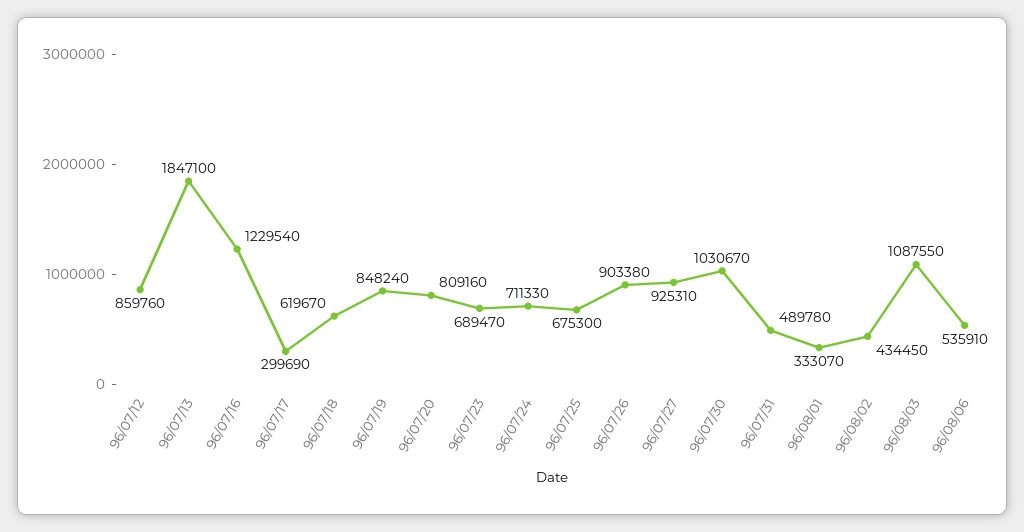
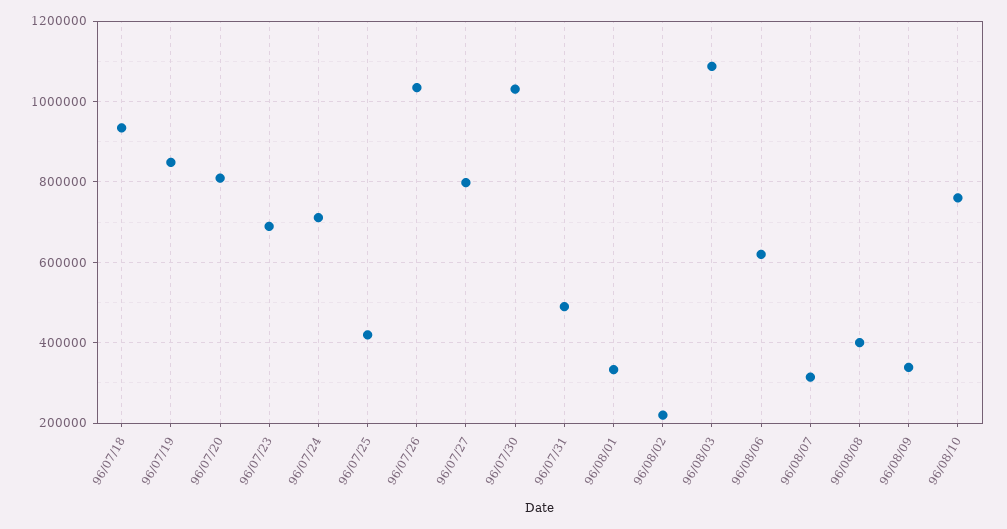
96/07/12: 859760 -> none
96/07/13: 1847100 -> none
96/07/16: 1229540 -> none
96/07/17: 299690 -> none
96/07/18: 619670 -> 940000
96/07/25: 675300 -> 420000
96/07/26: 903380 -> 1040000
96/07/27: 925310 -> 800000
96/08/02: 434450 -> 220000
96/08/06: 535910 -> 620000
96/08/07: none -> 320000
96/08/08: none -> 400000
96/08/09: none -> 340000
96/08/10: none -> 760000

